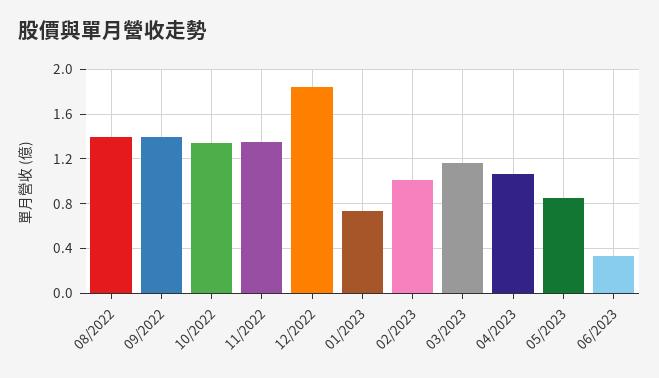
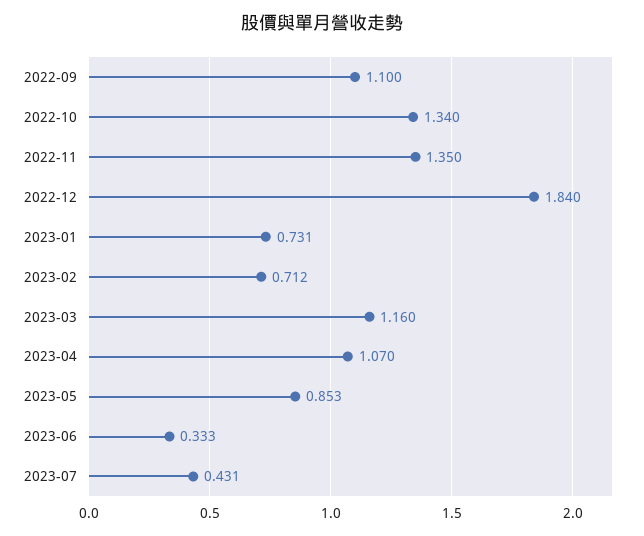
08/2022: 1.4 -> none
09/2022: 1.4 -> 1.1
02/2023: 1 -> 0.712
2023-07: none -> 0.431

